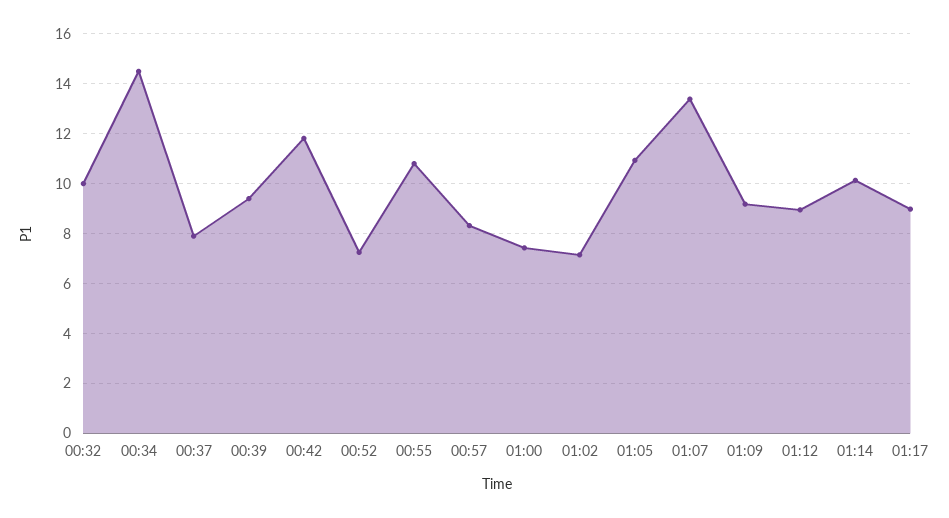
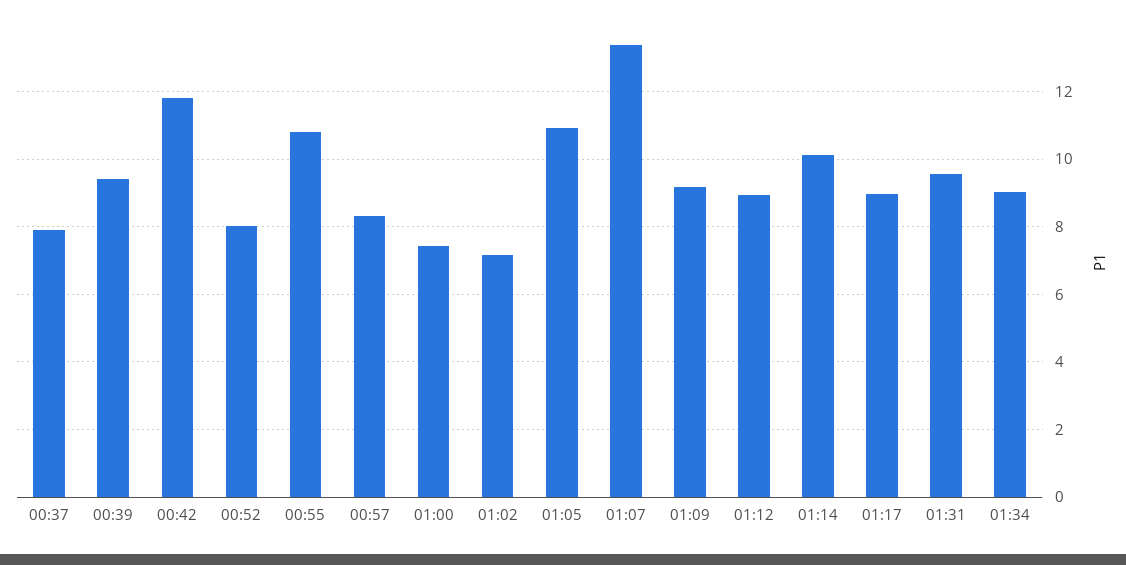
00:32: 10 -> none
00:34: 14.5 -> none
00:52: 7.25 -> 8
01:31: none -> 9.6
01:34: none -> 9

